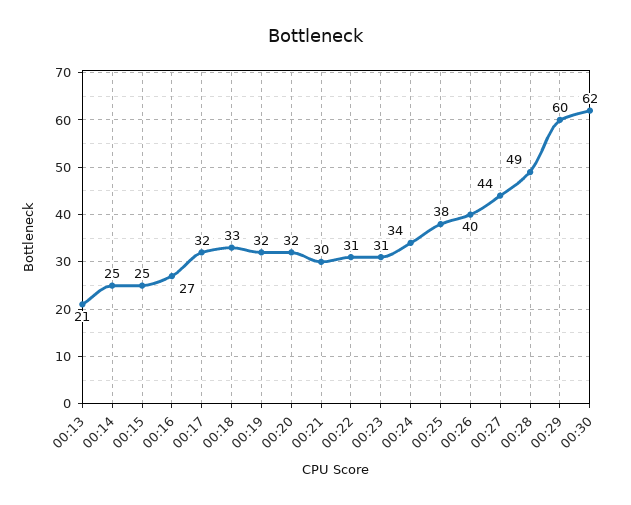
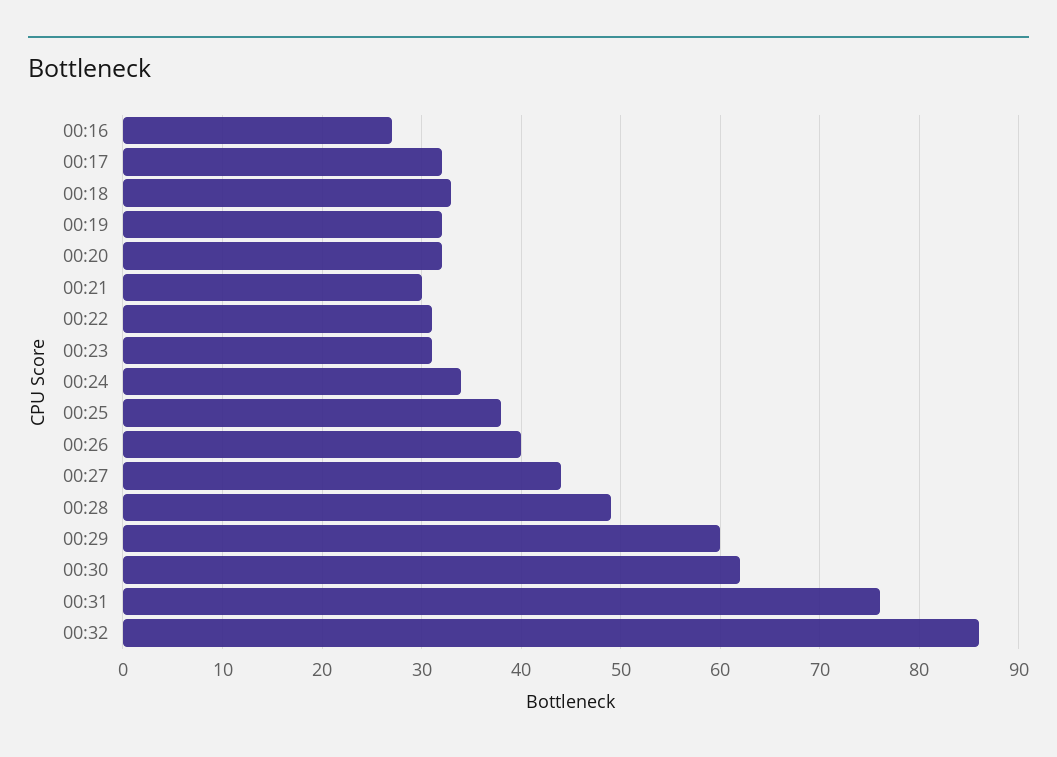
00:13: 21 -> none
00:14: 25 -> none
00:15: 25 -> none
00:31: none -> 76
00:32: none -> 86

